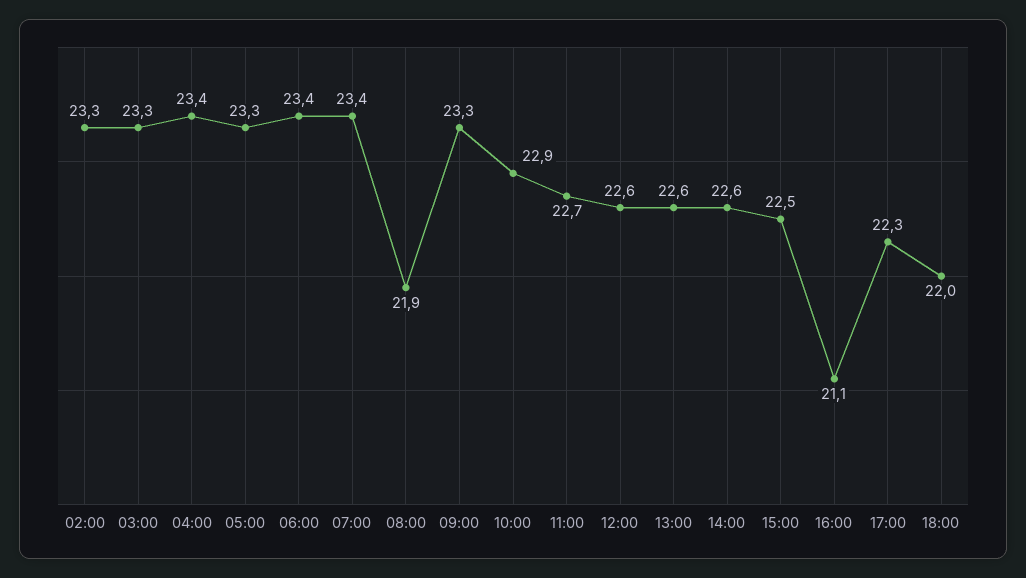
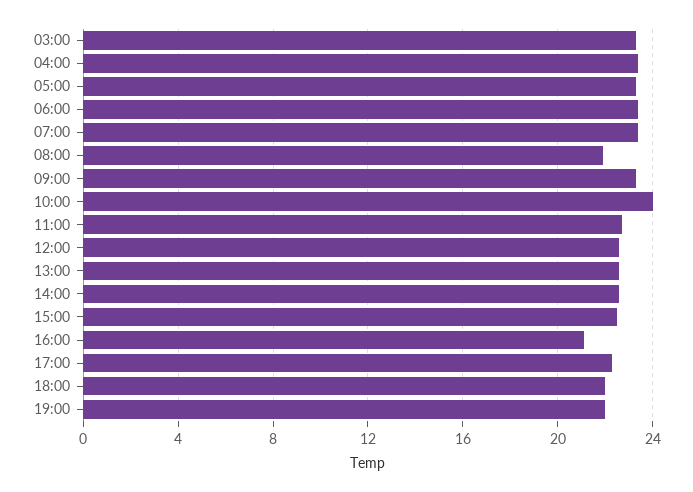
02:00: 23.3 -> none
10:00: 22.9 -> 24
19:00: none -> 22

